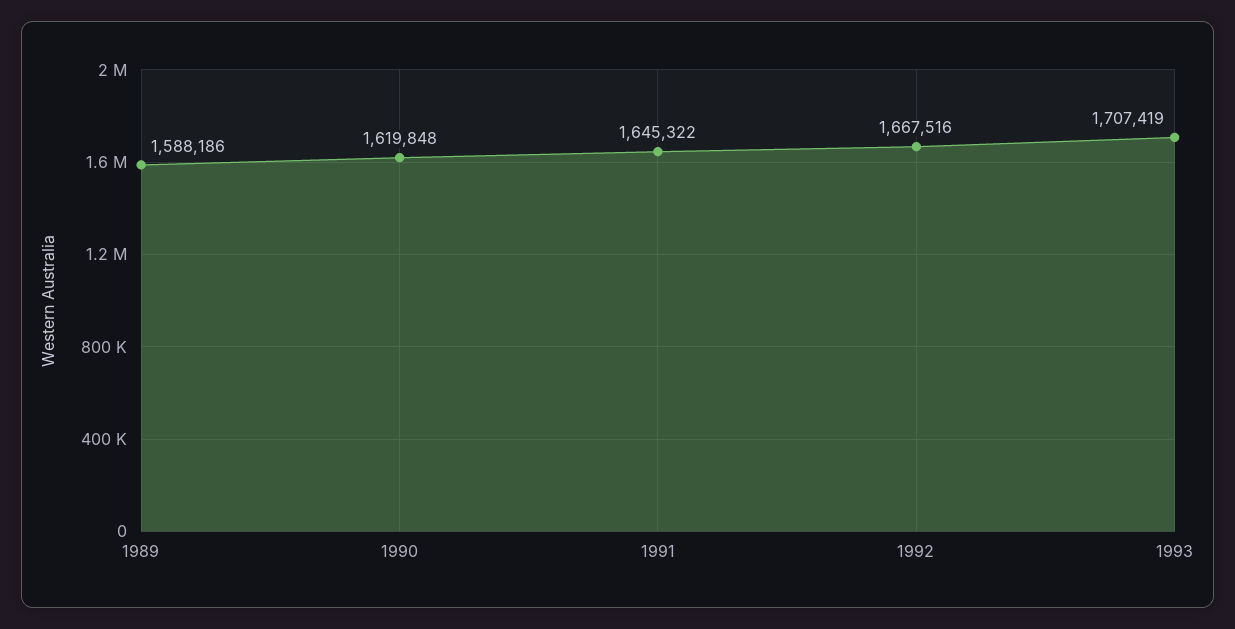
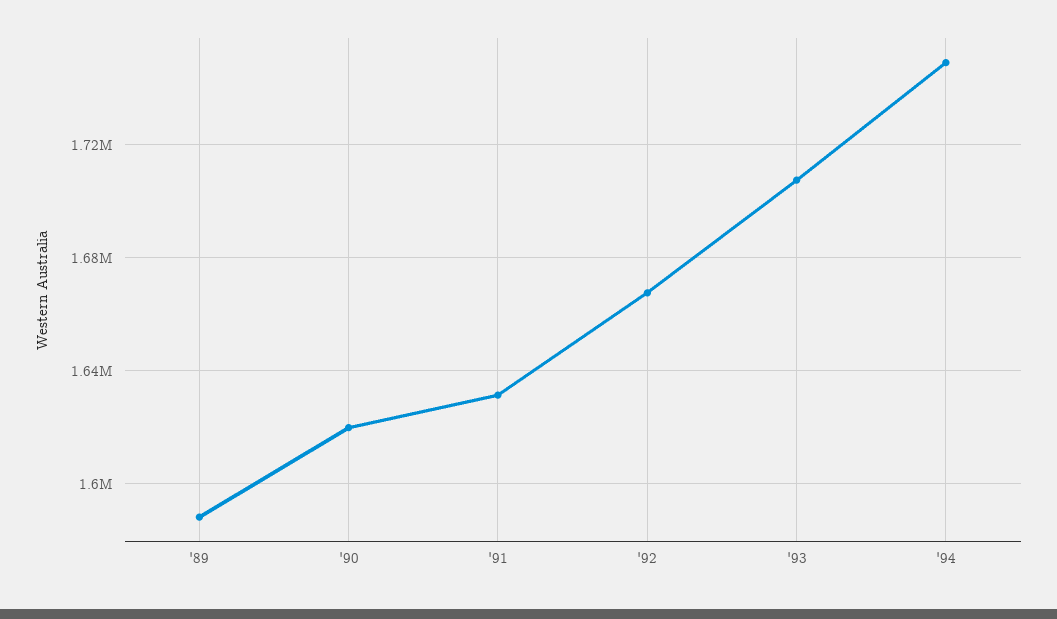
1991: 1645322 -> 1630000
'94: none -> 1750000

